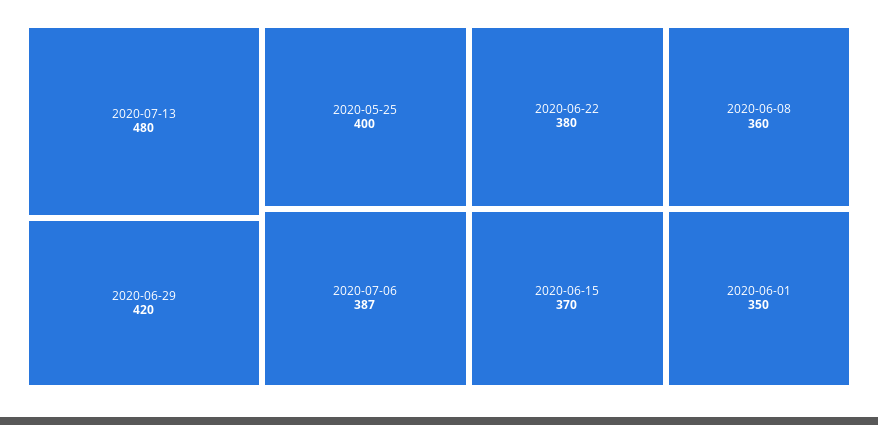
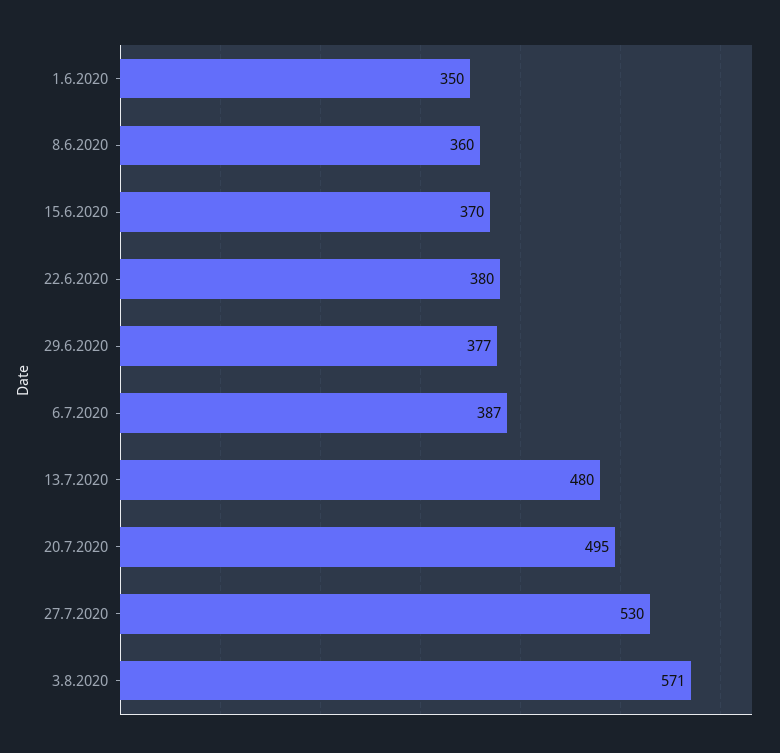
2020-06-29: 420 -> 377
2020-05-25: 400 -> none
20.7.2020: none -> 495
27.7.2020: none -> 530
3.8.2020: none -> 571

